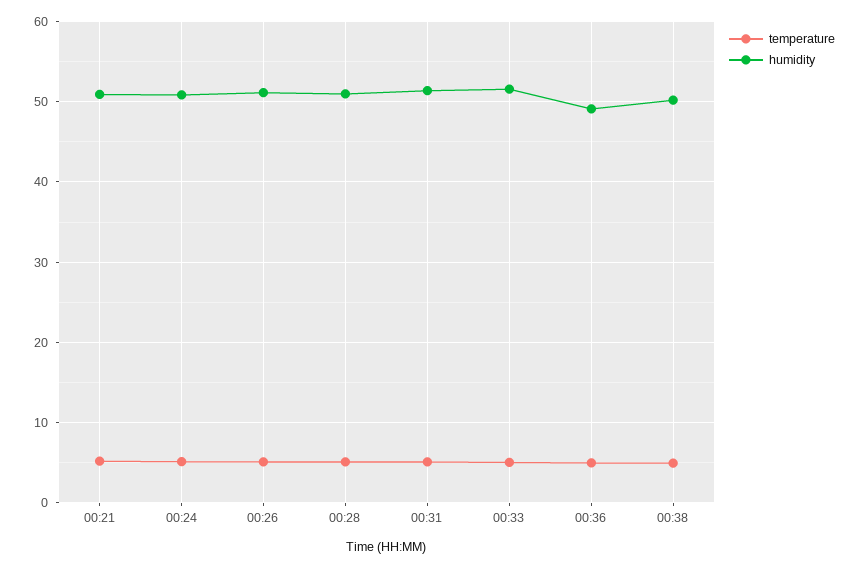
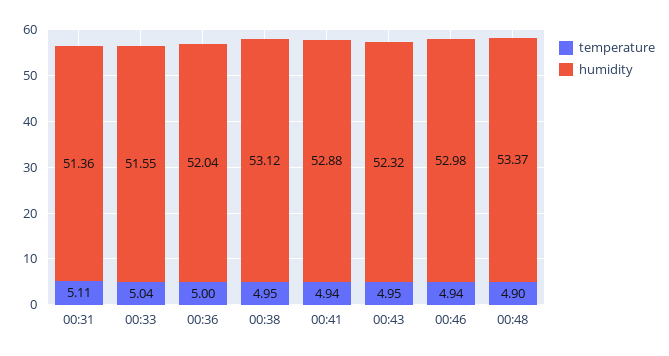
temperature, 00:21: 5 -> none
humidity, 00:21: 51 -> none
temperature, 00:24: 5 -> none
humidity, 00:24: 51 -> none
temperature, 00:26: 5 -> none
humidity, 00:26: 51 -> none
temperature, 00:28: 5 -> none
humidity, 00:28: 51 -> none
humidity, 00:36: 49 -> 52.04
humidity, 00:38: 50 -> 53.12
temperature, 00:41: none -> 4.94
humidity, 00:41: none -> 52.88
temperature, 00:43: none -> 4.95
humidity, 00:43: none -> 52.32
temperature, 00:46: none -> 4.94
humidity, 00:46: none -> 52.98
temperature, 00:48: none -> 4.9
humidity, 00:48: none -> 53.37

